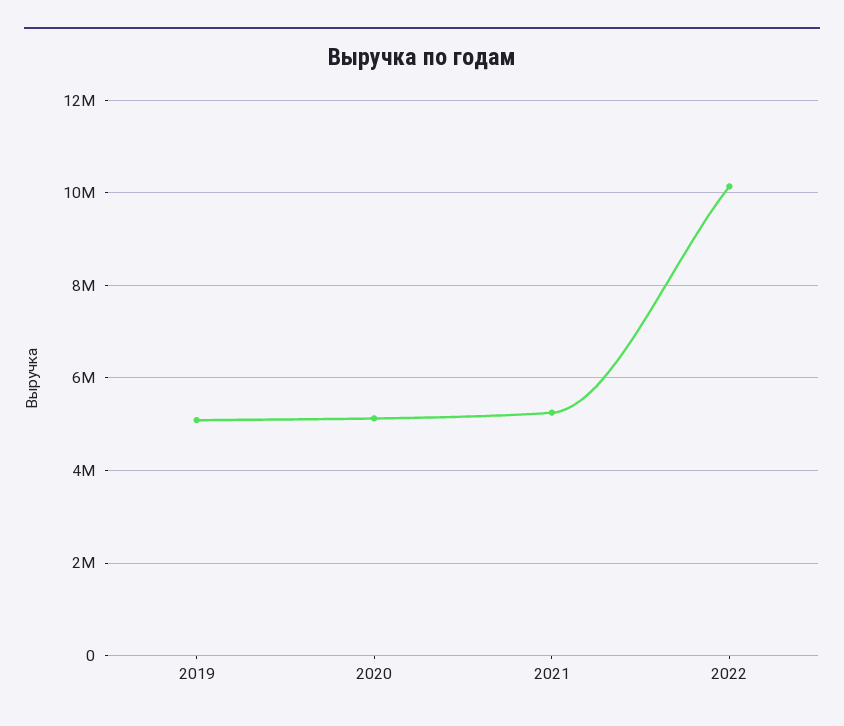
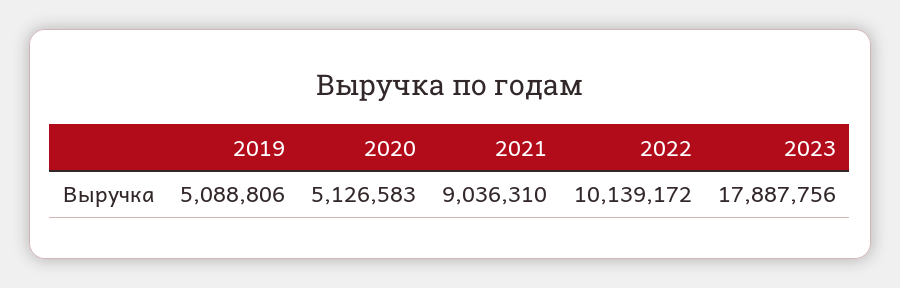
2021: 5200000 -> 9036310
2023: none -> 17887756

